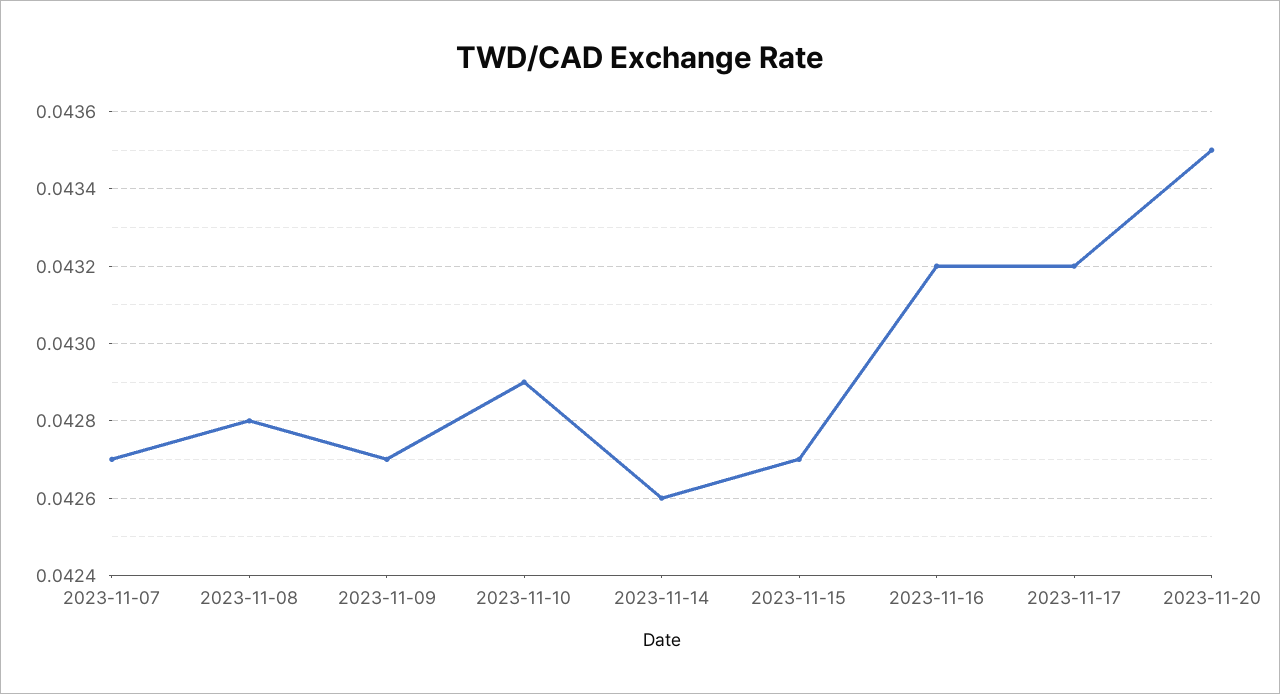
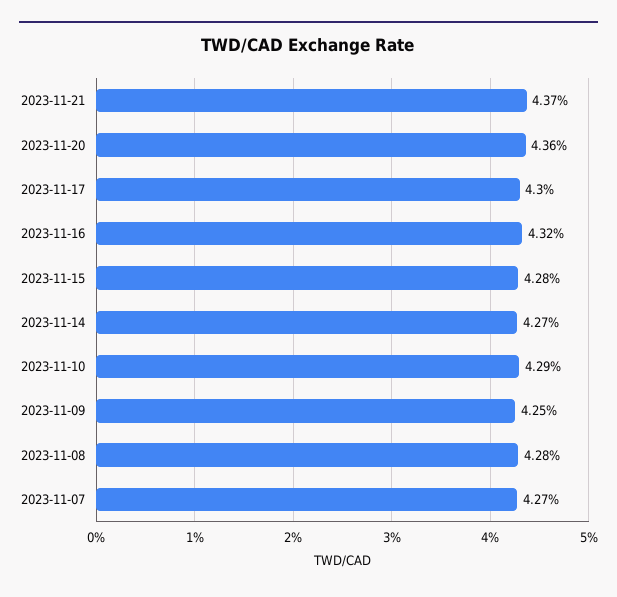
2023-11-09: 0.0427 -> 0.0425
2023-11-14: 0.0426 -> 0.0427
2023-11-15: 0.0427 -> 0.0428
2023-11-17: 0.0432 -> 0.043
2023-11-20: 0.0435 -> 0.0436
2023-11-21: none -> 0.0437

